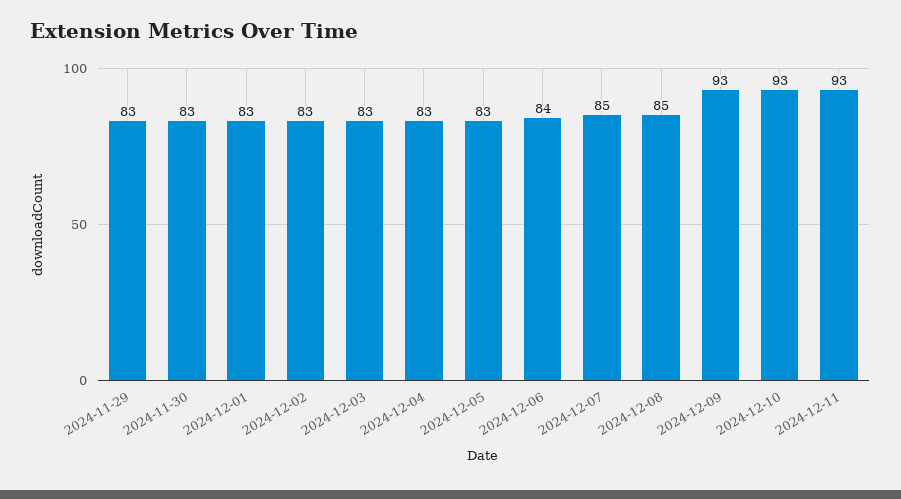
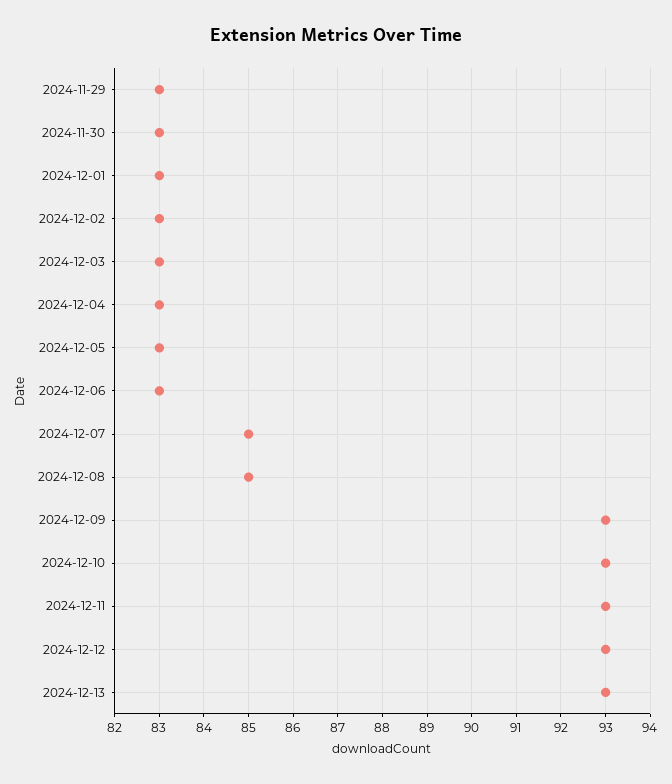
2024-12-06: 84 -> 83
2024-12-12: none -> 93
2024-12-13: none -> 93

